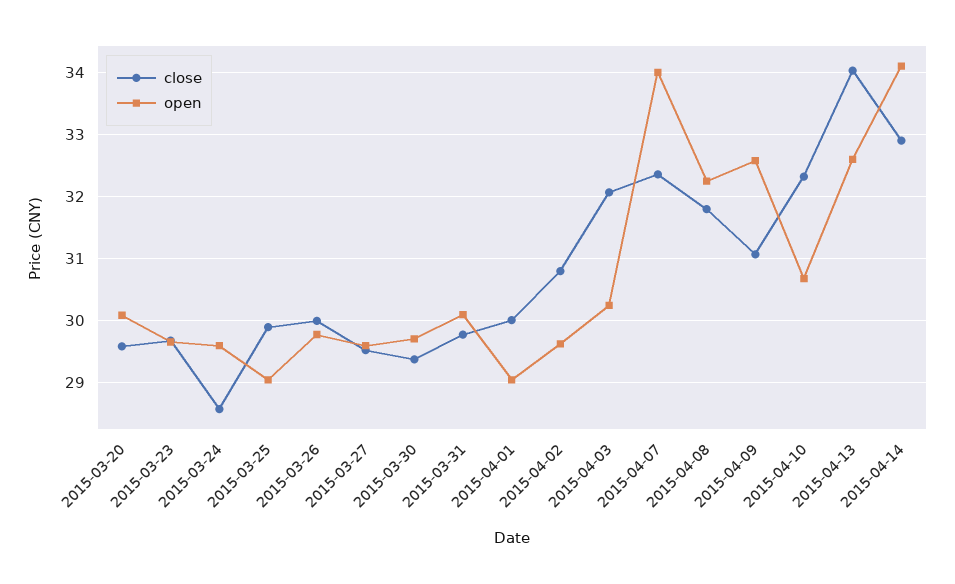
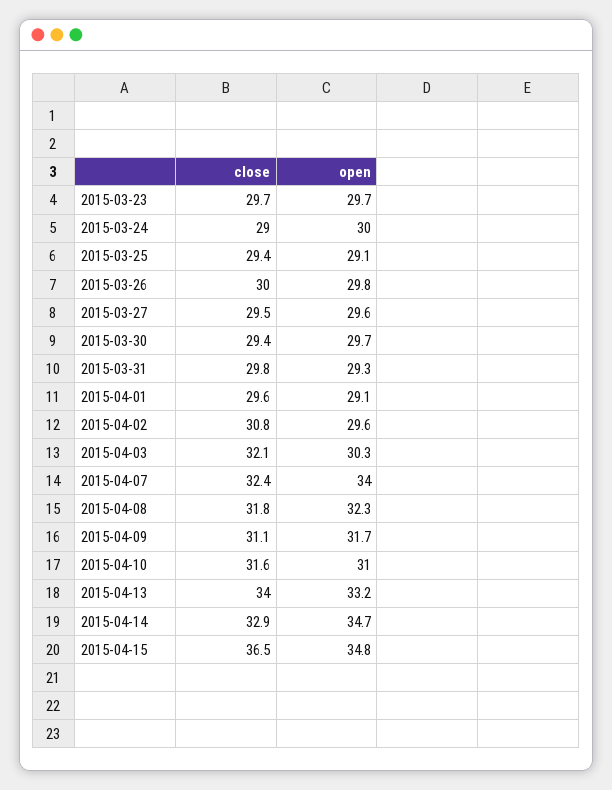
close, 2015-03-20: 29.6 -> none
open, 2015-03-20: 30.1 -> none
close, 2015-03-24: 28.6 -> 29
open, 2015-03-24: 29.6 -> 30
close, 2015-03-25: 29.9 -> 29.4
open, 2015-03-31: 30.1 -> 29.3
close, 2015-04-01: 30 -> 29.6
open, 2015-04-09: 32.6 -> 31.7
close, 2015-04-10: 32.3 -> 31.6
open, 2015-04-10: 30.7 -> 31
open, 2015-04-13: 32.6 -> 33.2
open, 2015-04-14: 34.1 -> 34.7
close, 2015-04-15: none -> 36.5
open, 2015-04-15: none -> 34.8

